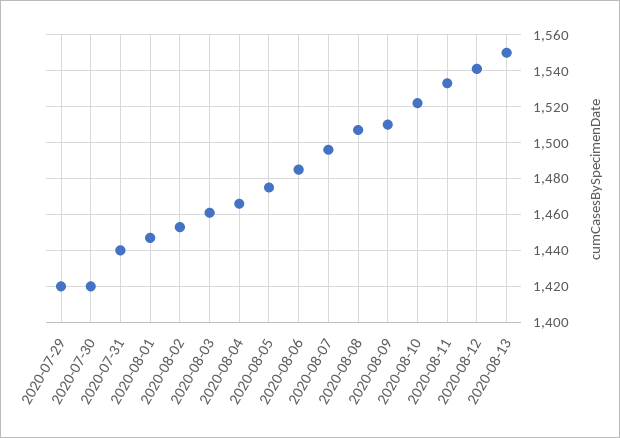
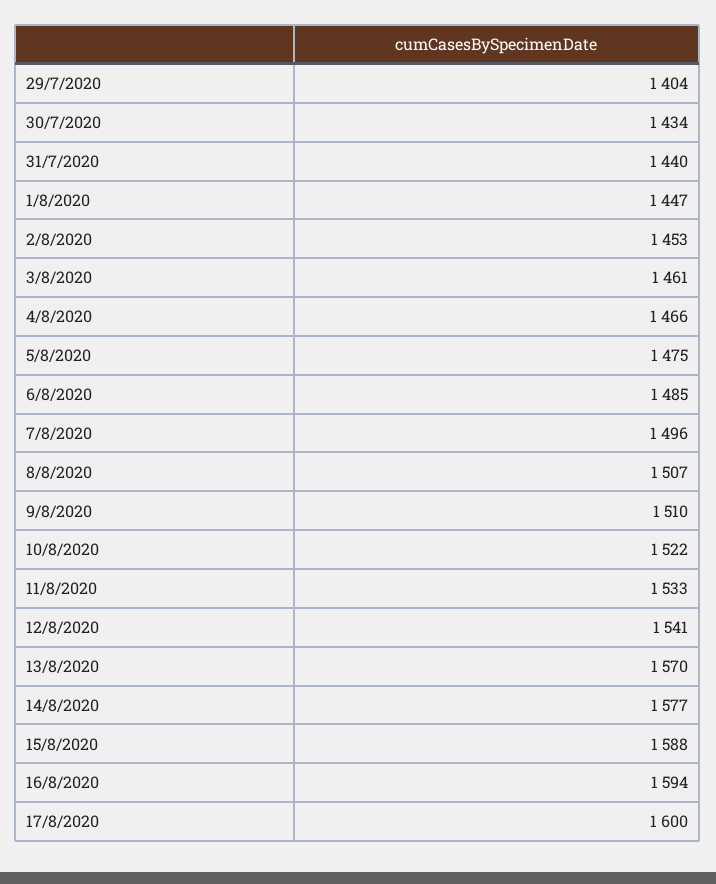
2020-07-29: 1420 -> 1404
2020-07-30: 1420 -> 1434
2020-08-13: 1550 -> 1570
14/8/2020: none -> 1577
15/8/2020: none -> 1588
16/8/2020: none -> 1594
17/8/2020: none -> 1600

